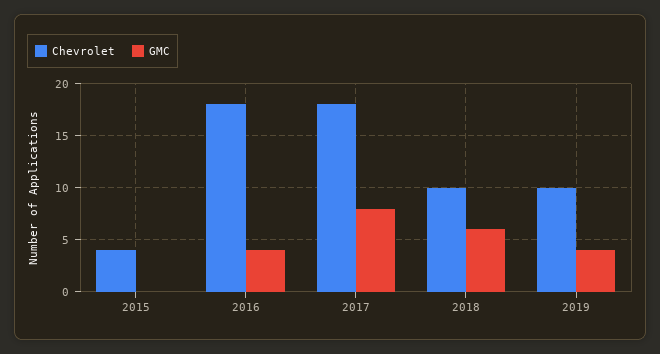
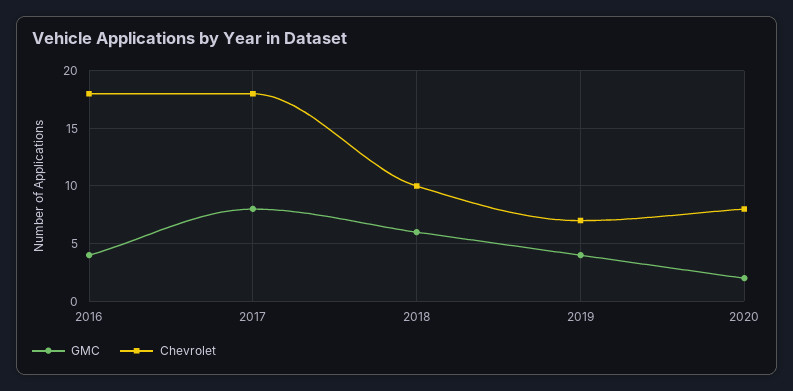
Chevrolet, 2015: 4 -> none
GMC, 2015: 0 -> none
Chevrolet, 2019: 10 -> 7
GMC, 2020: none -> 2
Chevrolet, 2020: none -> 8

